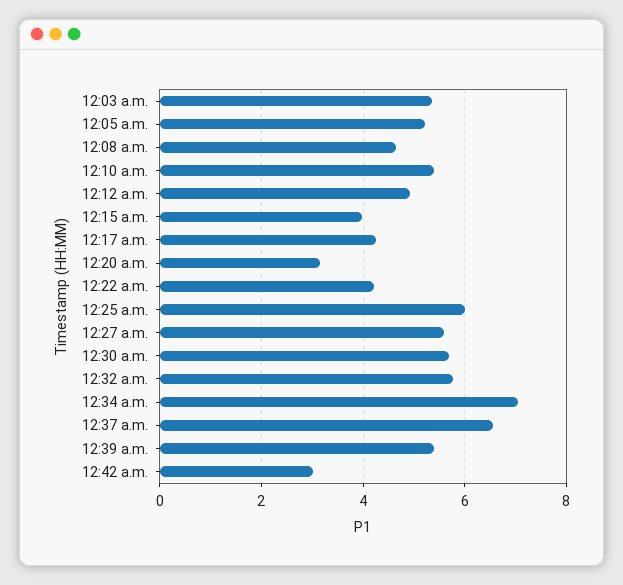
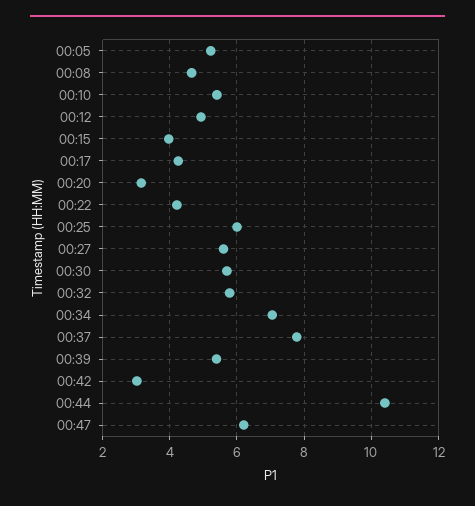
12:03 a.m.: 5.4 -> none
12:37 a.m.: 6.6 -> 7.8
00:44: none -> 10.4
00:47: none -> 6.2

